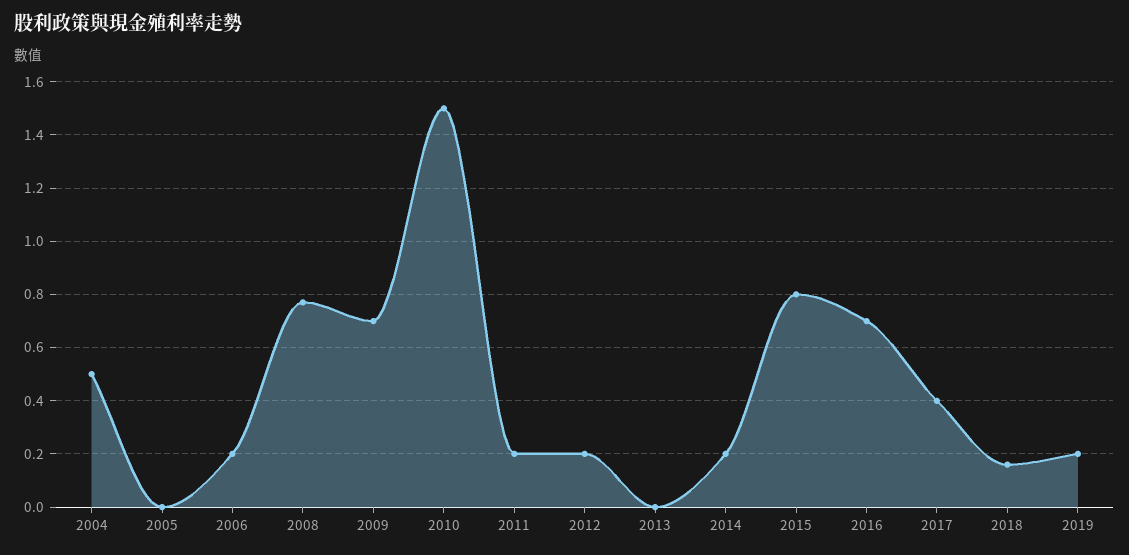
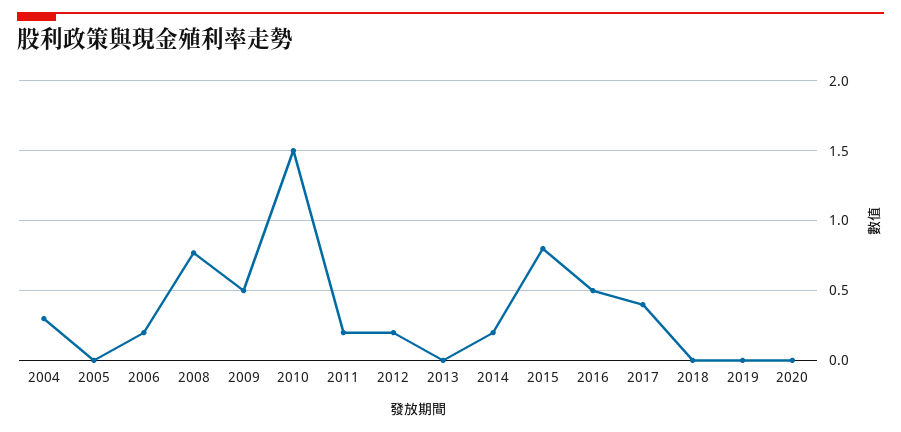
2004: 0.5 -> 0.3
2009: 0.7 -> 0.5
2016: 0.7 -> 0.5
2018: 0.15 -> 0
2019: 0.2 -> 0
2020: none -> 0

